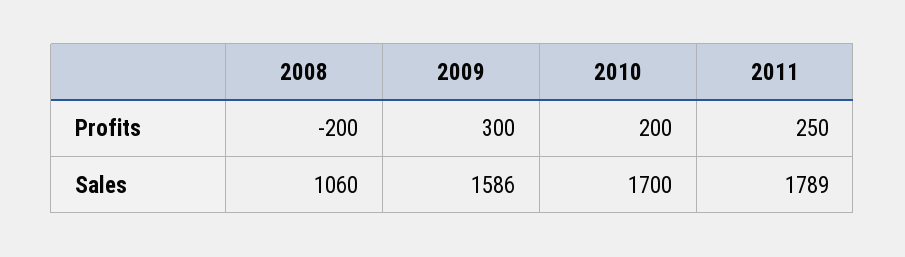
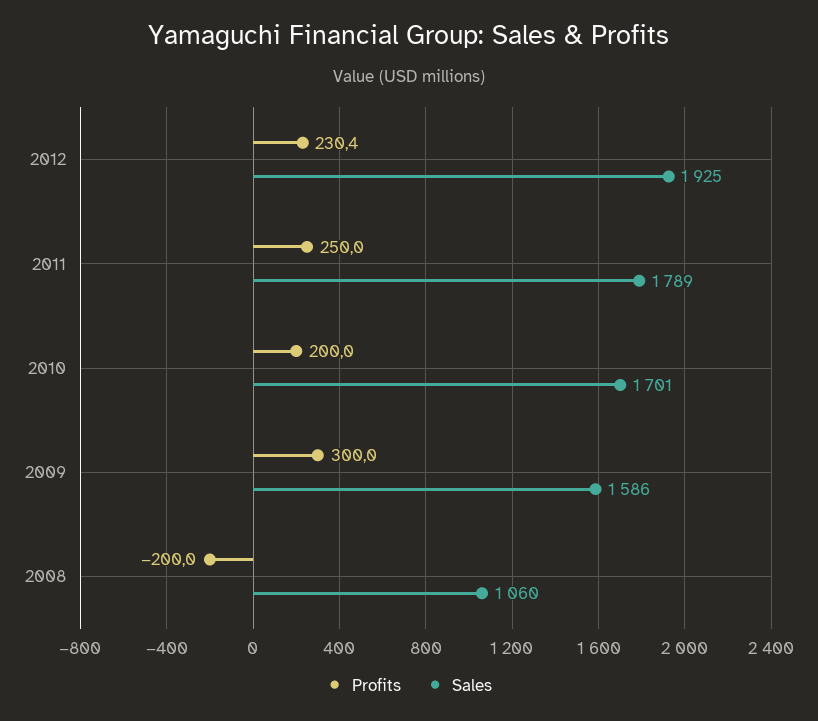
Sales, 2010: 1700 -> 1701
Profits, 2012: none -> 230.4
Sales, 2012: none -> 1925

